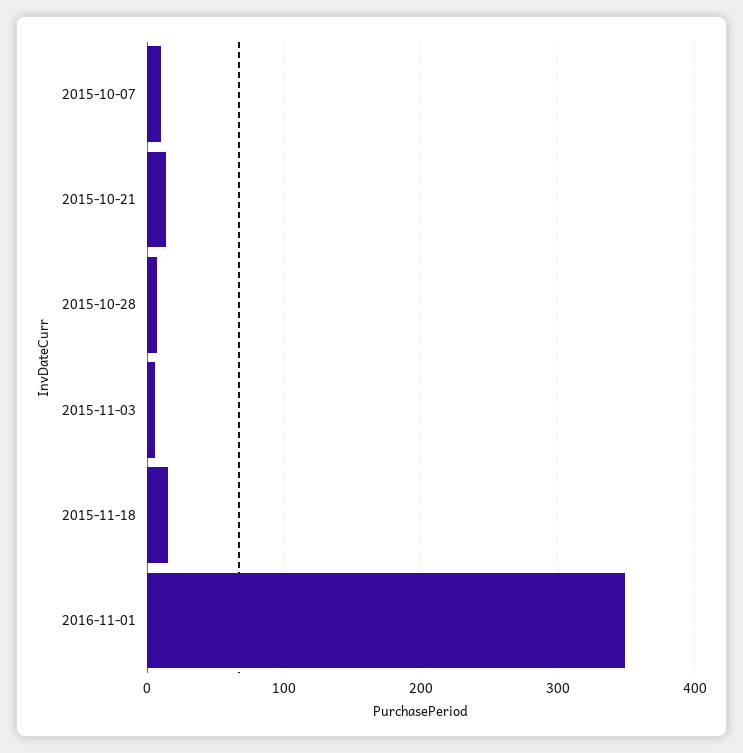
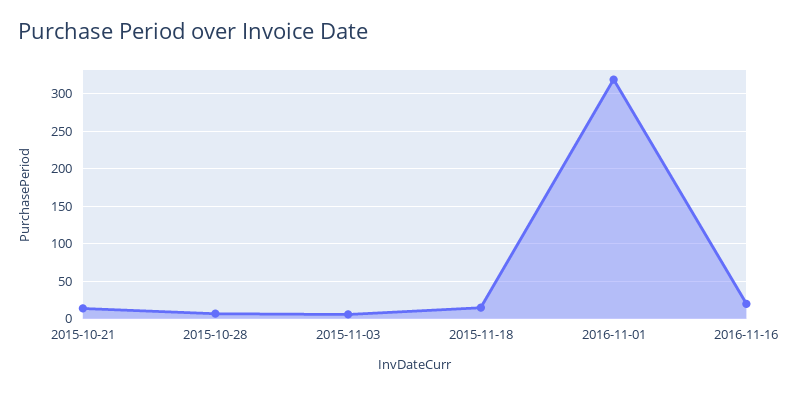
2015-10-07: 10 -> none
2016-11-01: 350 -> 320
2016-11-16: none -> 20

